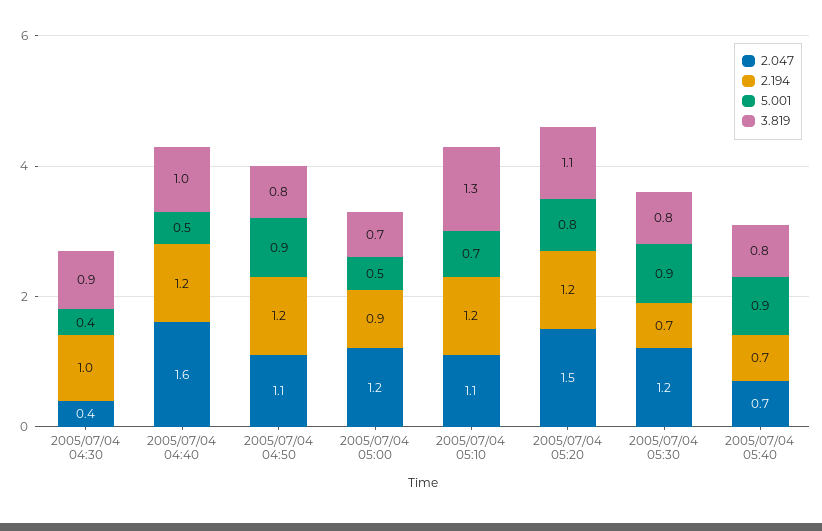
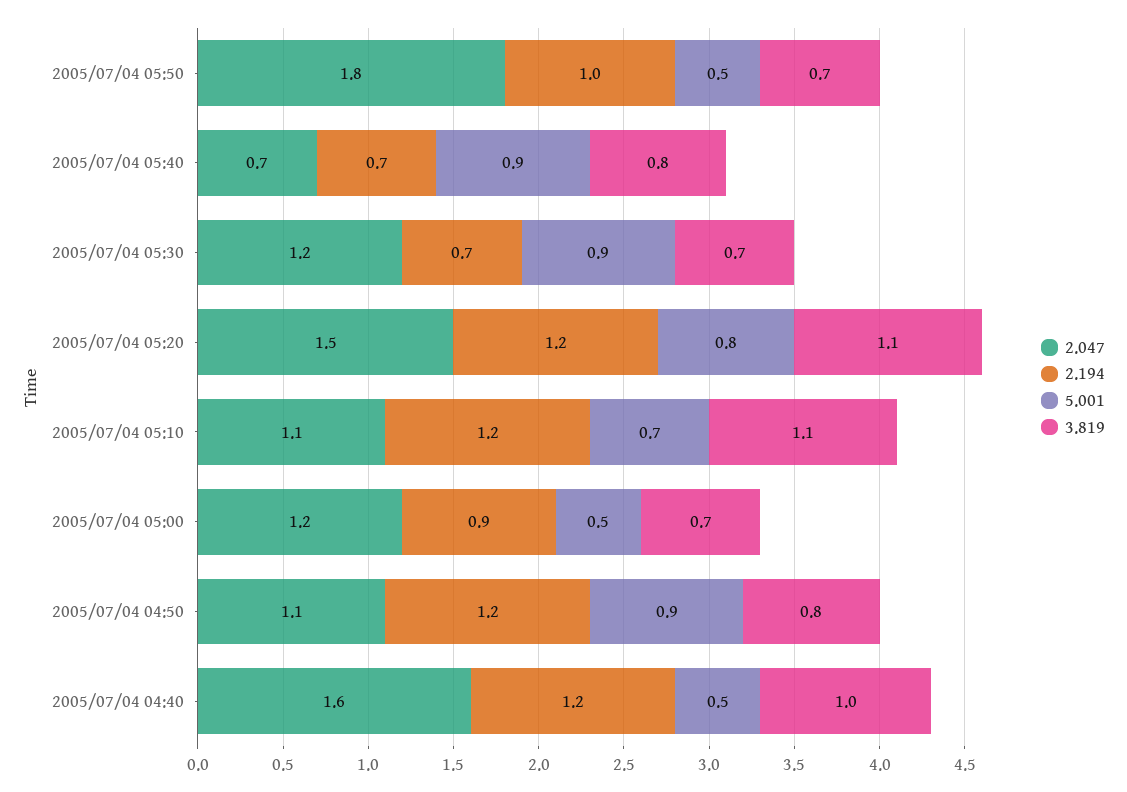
2.047, 2005/07/04 04:30: 0.4 -> none
2.194, 2005/07/04 04:30: 1 -> none
5.001, 2005/07/04 04:30: 0.4 -> none
3.819, 2005/07/04 04:30: 0.9 -> none
3.819, 2005/07/04 05:10: 1.3 -> 1.1
3.819, 2005/07/04 05:30: 0.8 -> 0.7
2.047, 2005/07/04 05:50: none -> 1.8
2.194, 2005/07/04 05:50: none -> 1
5.001, 2005/07/04 05:50: none -> 0.5
3.819, 2005/07/04 05:50: none -> 0.7

